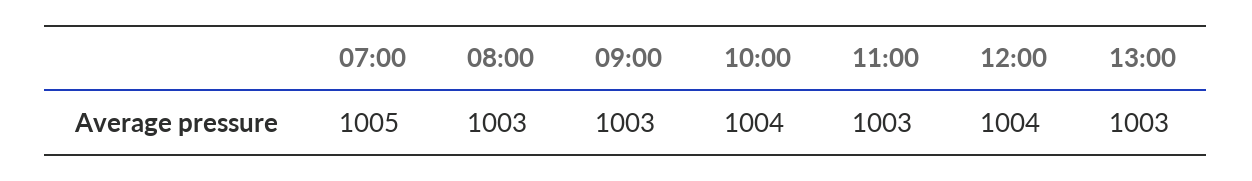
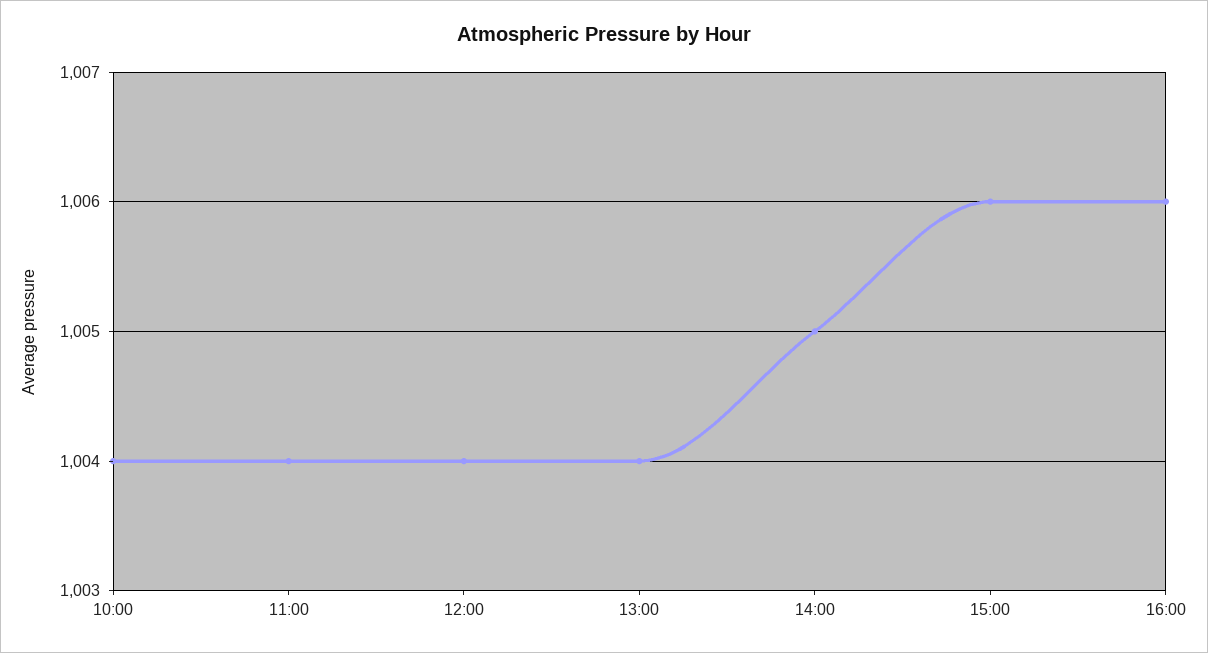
07:00: 1005 -> none
08:00: 1003 -> none
09:00: 1003 -> none
11:00: 1003 -> 1004
13:00: 1003 -> 1004
14:00: none -> 1005
15:00: none -> 1006
16:00: none -> 1006

